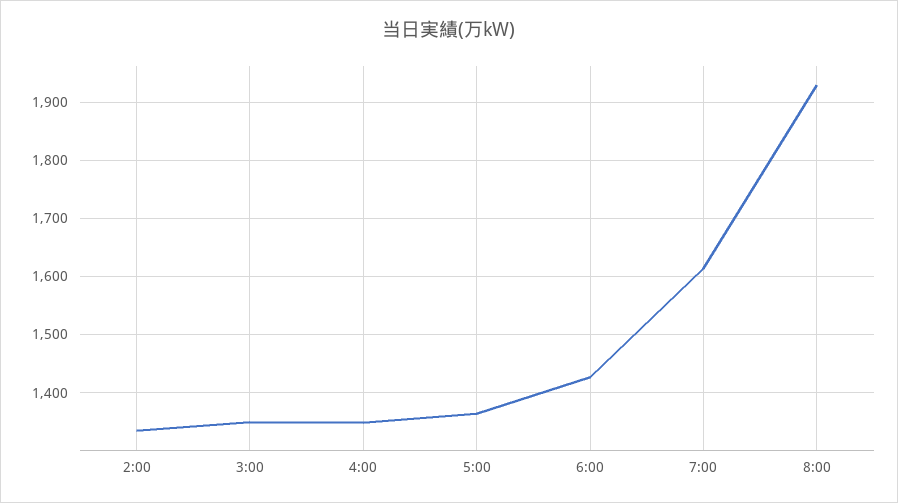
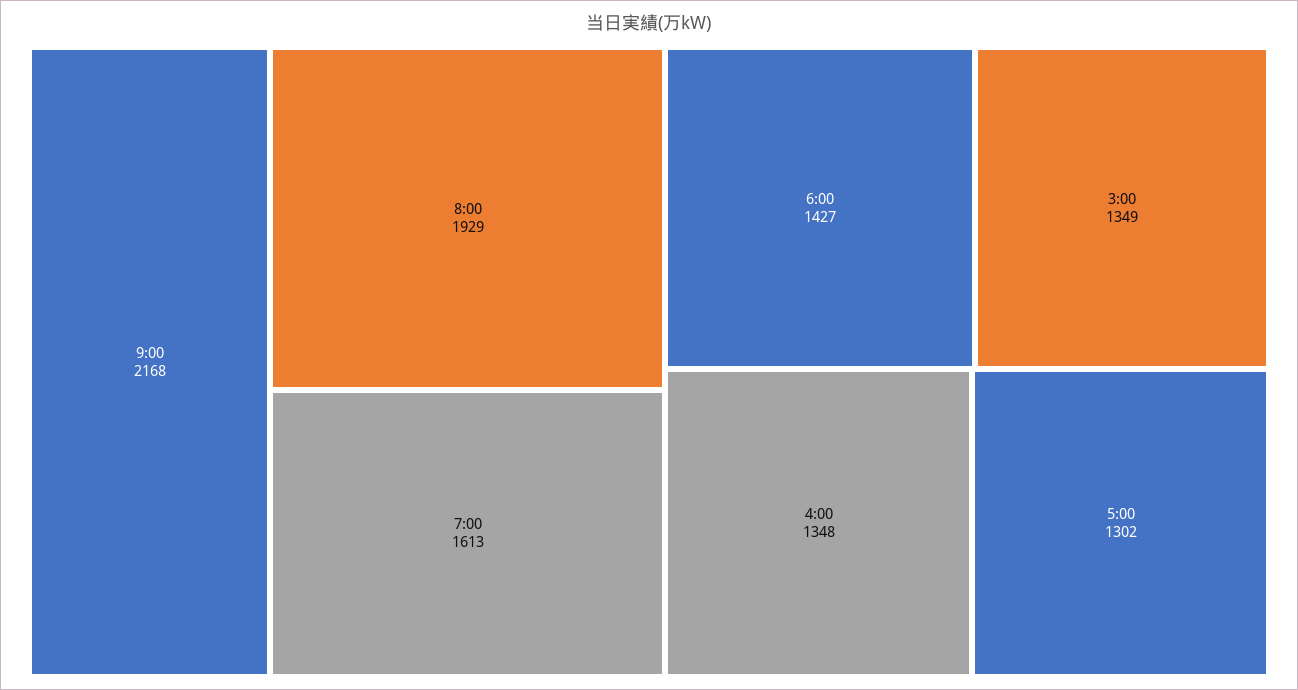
2:00: 1340 -> none
5:00: 1360 -> 1302
9:00: none -> 2168

